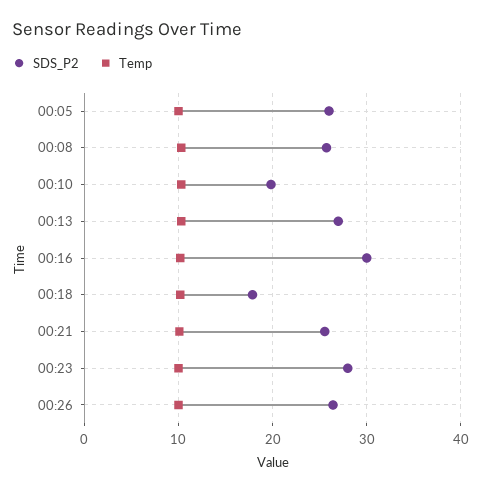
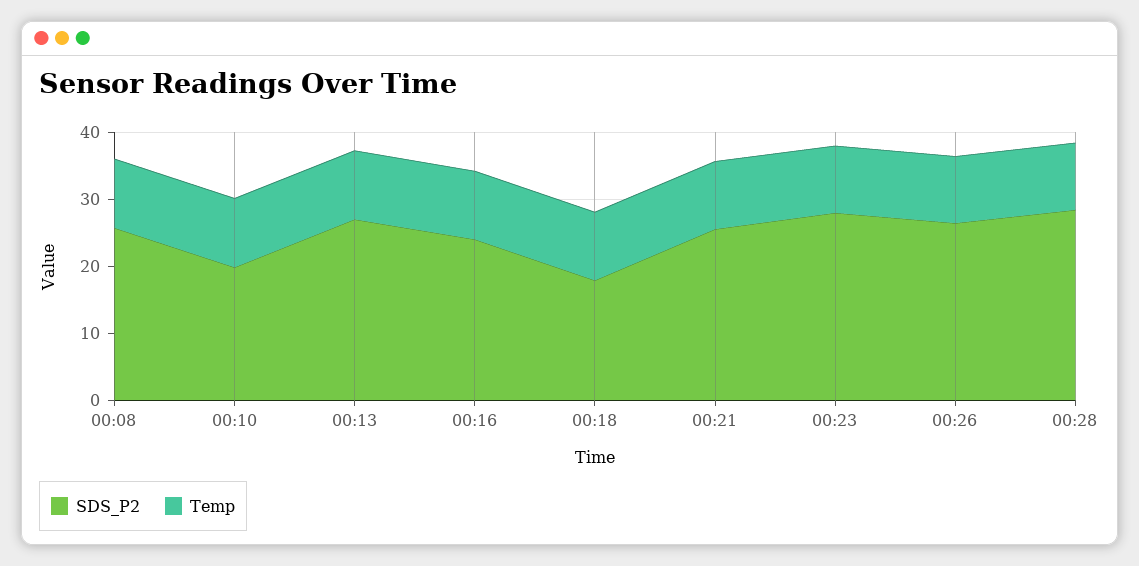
SDS_P2, 00:05: 26 -> none
Temp, 00:05: 10 -> none
SDS_P2, 00:16: 30 -> 24
SDS_P2, 00:28: none -> 28
Temp, 00:28: none -> 10

